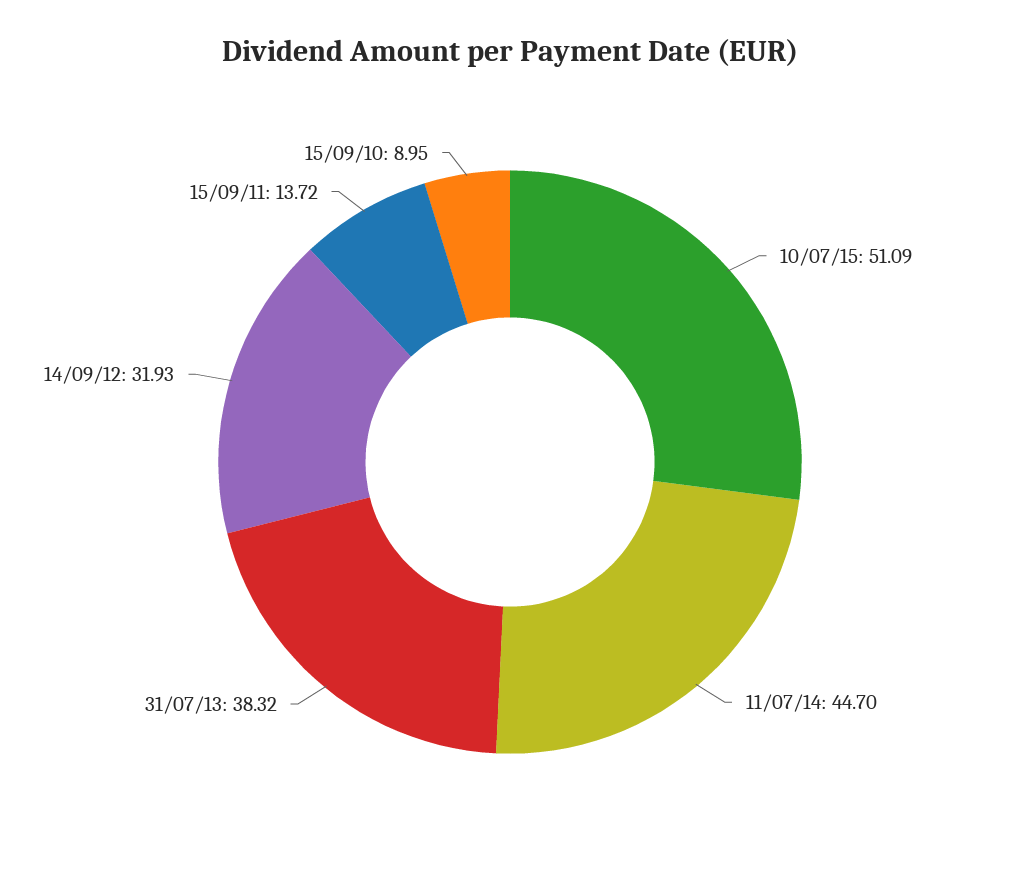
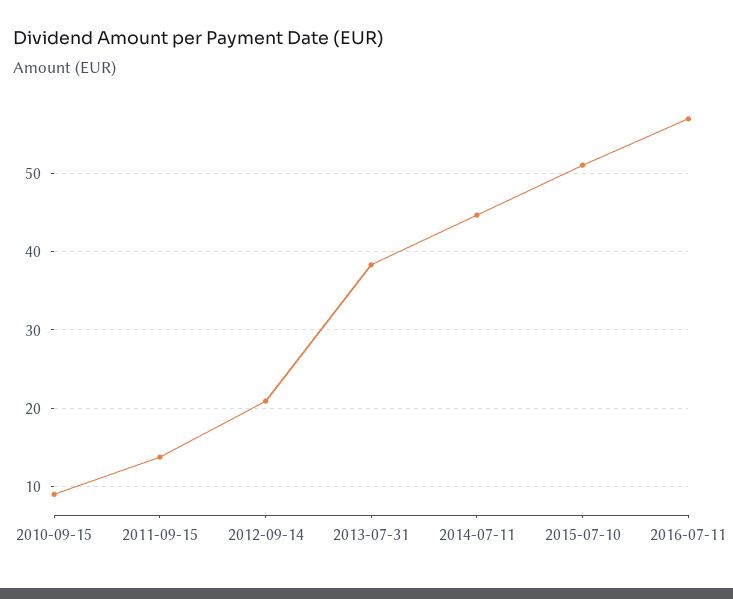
14/09/12: 31.93 -> 21
2016-07-11: none -> 57

